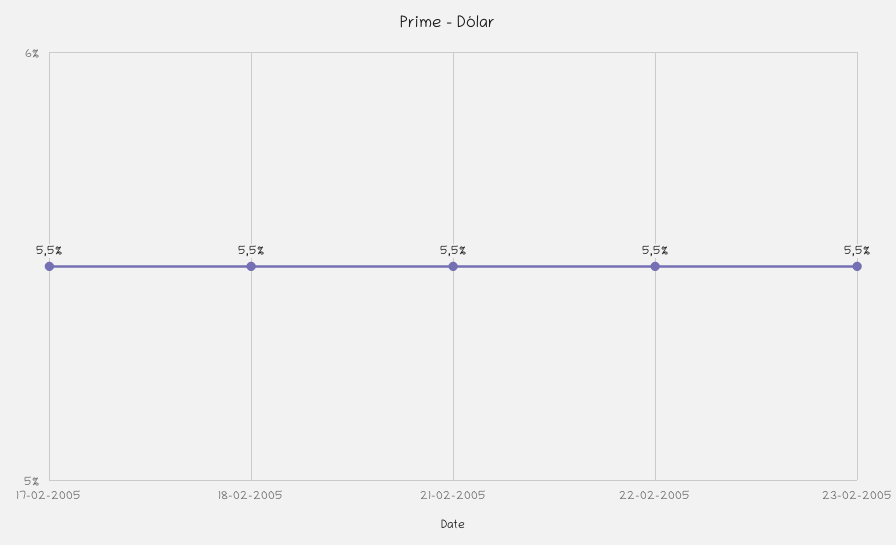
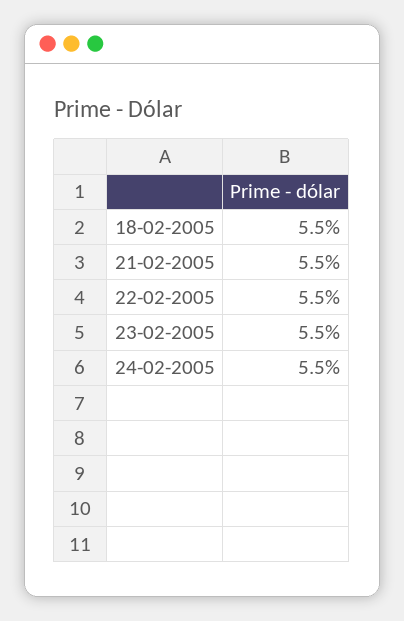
17-02-2005: 5.5 -> none
24-02-2005: none -> 5.5

